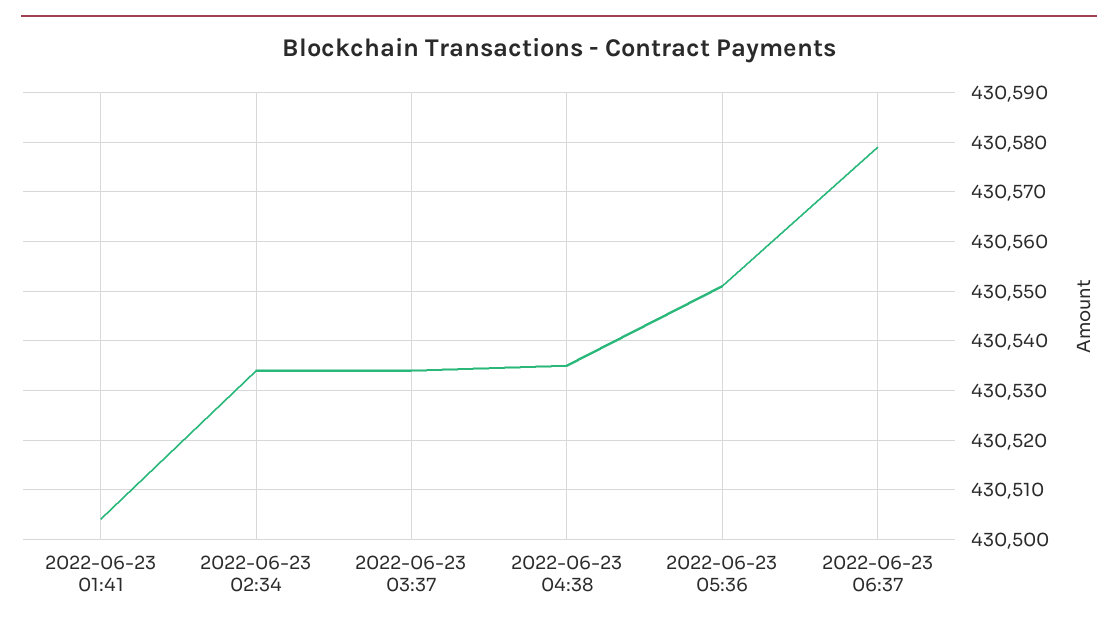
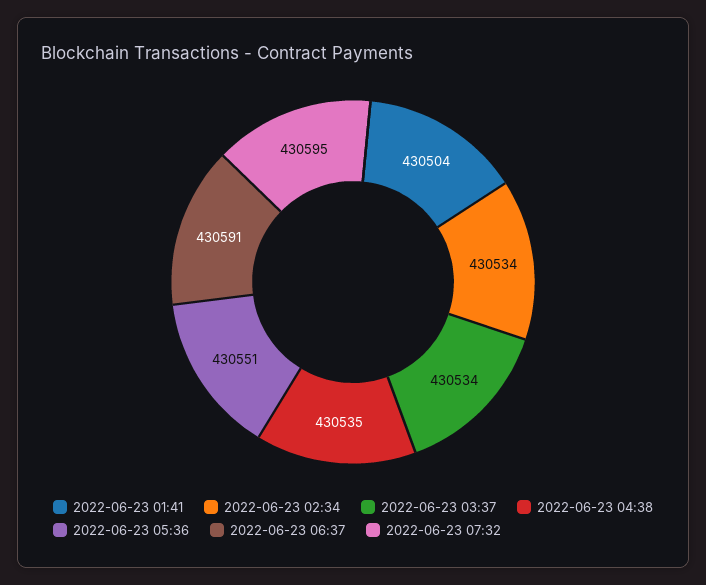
2022-06-23 06:37: 430580 -> 430591
2022-06-23 07:32: none -> 430595

